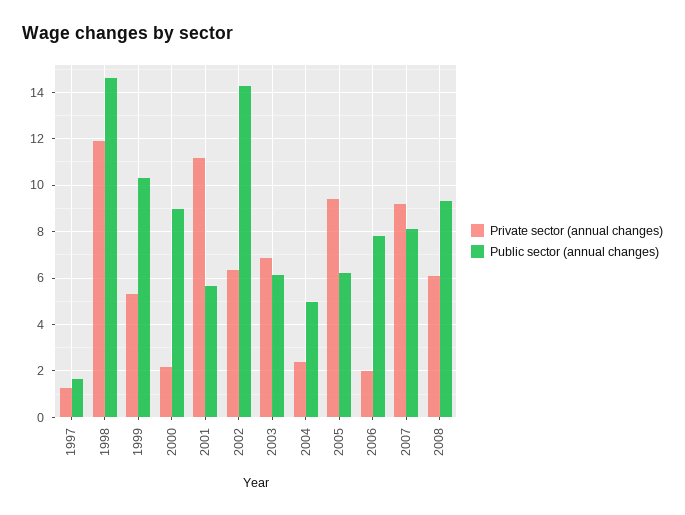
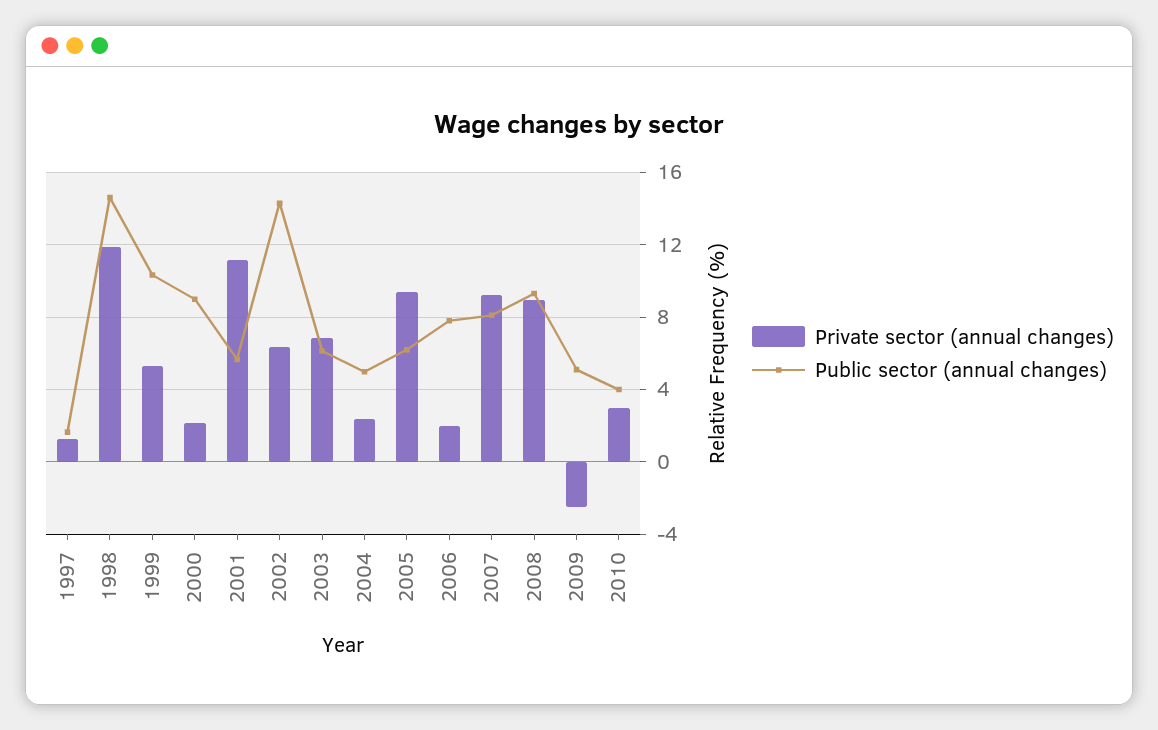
Private sector (annual changes), 2008: 6 -> 9
Private sector (annual changes), 2009: none -> -2.5
Public sector (annual changes), 2009: none -> 5
Private sector (annual changes), 2010: none -> 3
Public sector (annual changes), 2010: none -> 4

